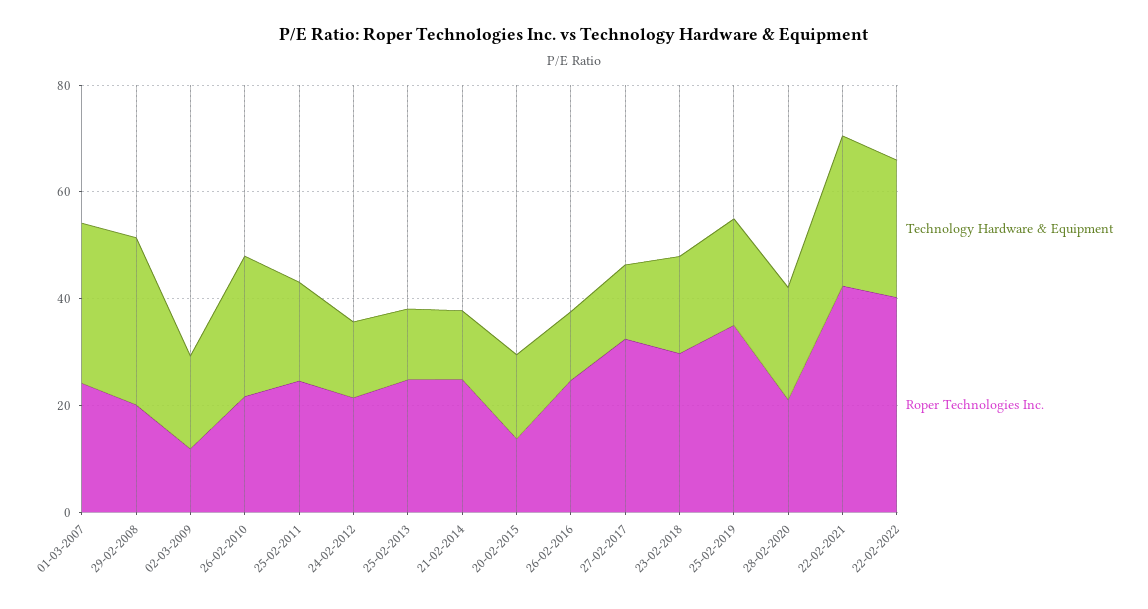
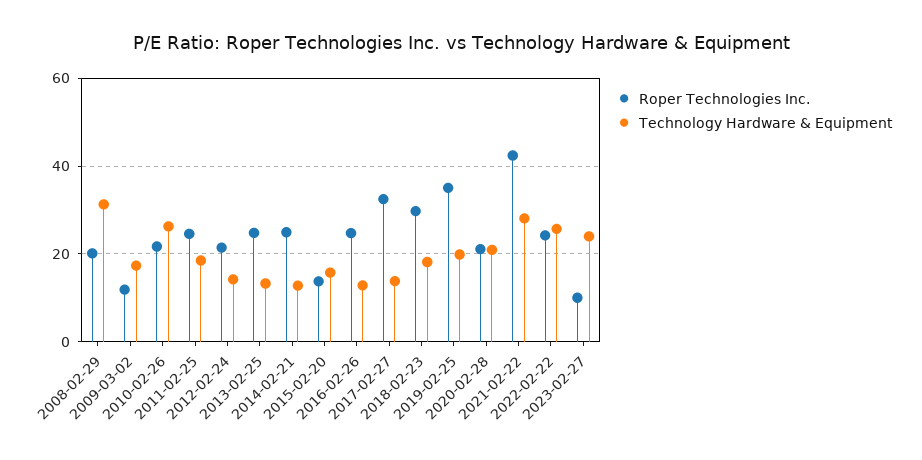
Technology Hardware & Equipment, 01-03-2007: 30 -> none
Roper Technologies Inc., 01-03-2007: 25 -> none
Roper Technologies Inc., 22-02-2022: 40 -> 24
Roper Technologies Inc., 2023-02-27: none -> 10
Technology Hardware & Equipment, 2023-02-27: none -> 24

